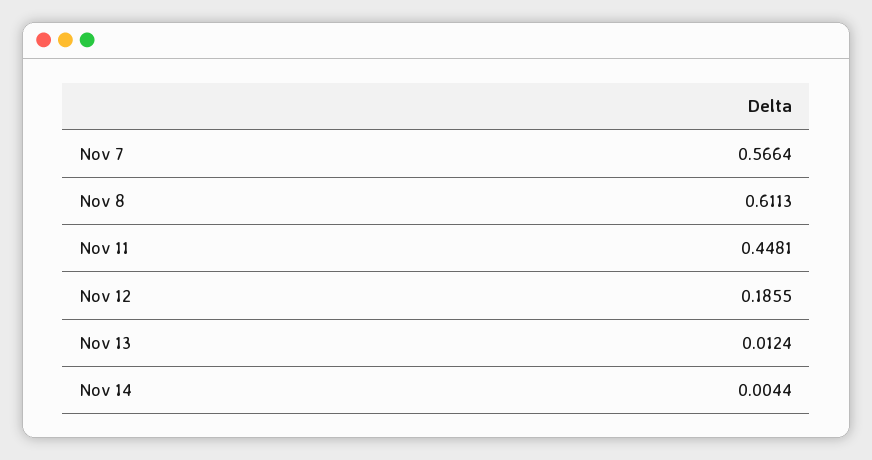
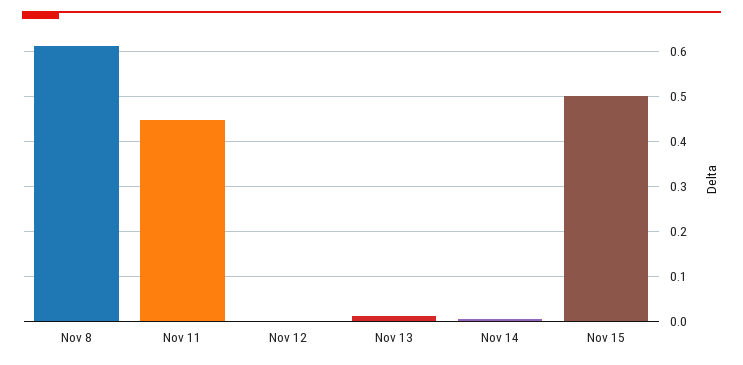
Nov 7: 0.5664 -> none
Nov 12: 0.1855 -> 0
Nov 15: none -> 0.5

